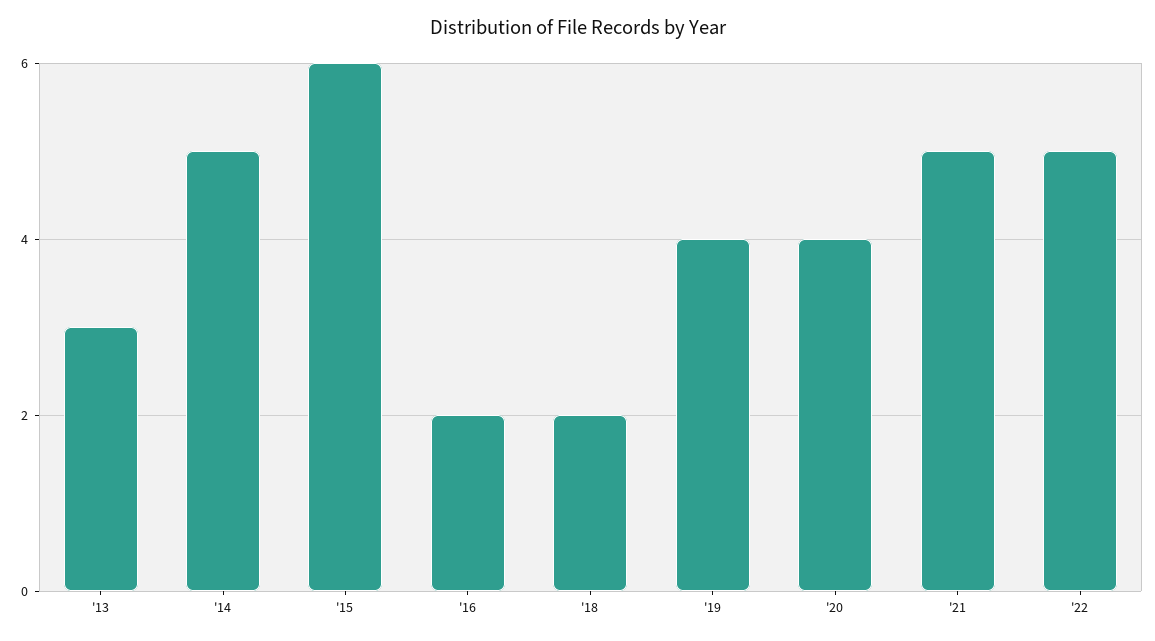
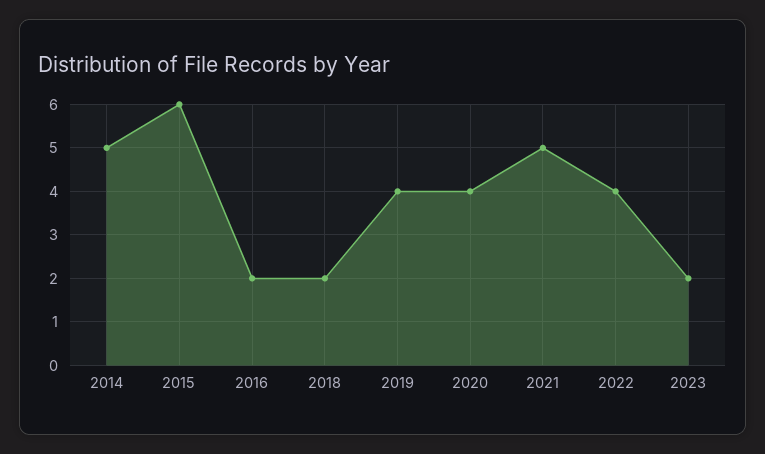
'13: 3 -> none
'22: 5 -> 4
2023: none -> 2

